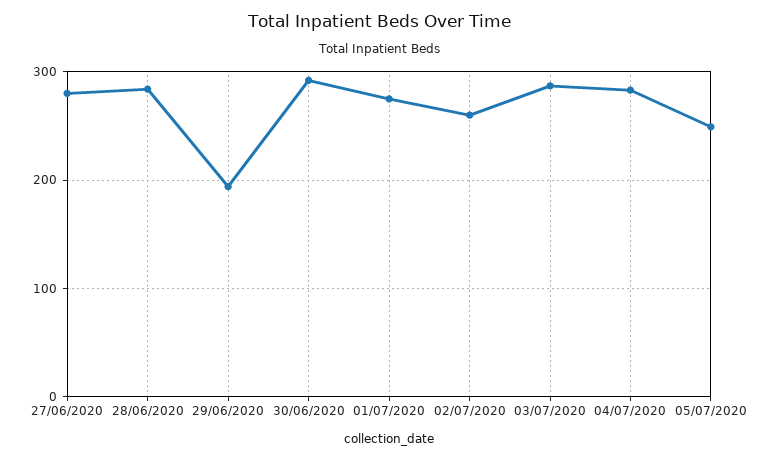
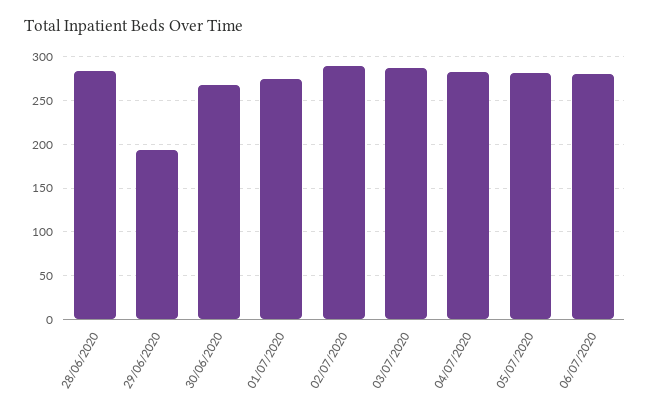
27/06/2020: 280 -> none
30/06/2020: 290 -> 270
02/07/2020: 260 -> 290
05/07/2020: 250 -> 280
06/07/2020: none -> 280

